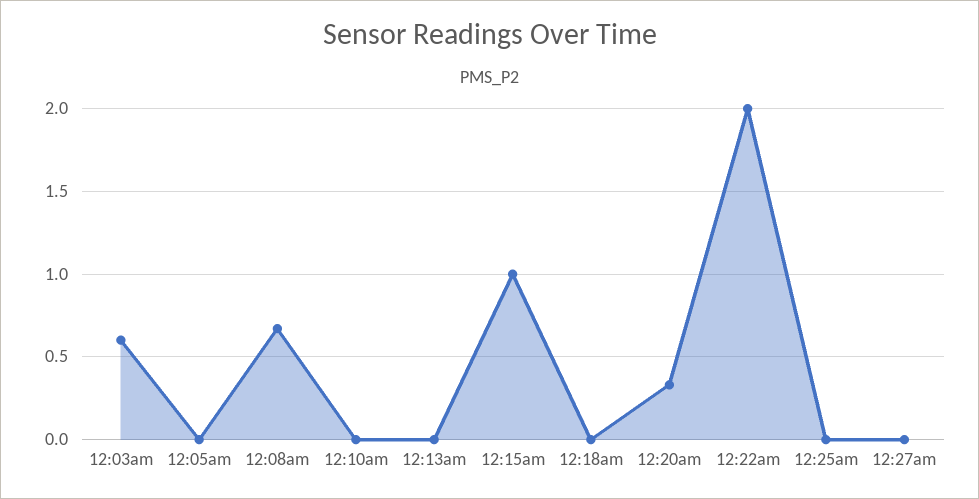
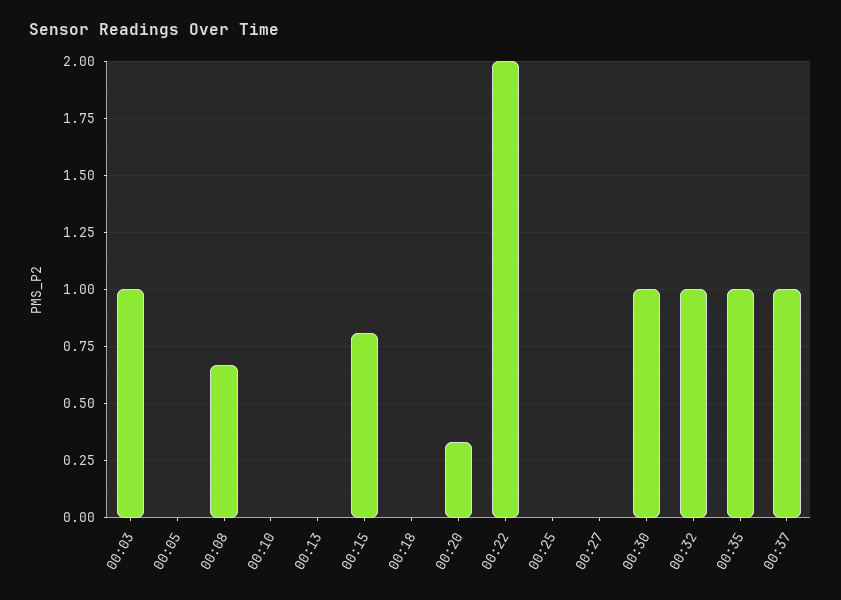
12:03am: 0.6 -> 1
12:15am: 1 -> 0.8
00:30: none -> 1
00:32: none -> 1
00:35: none -> 1
00:37: none -> 1

